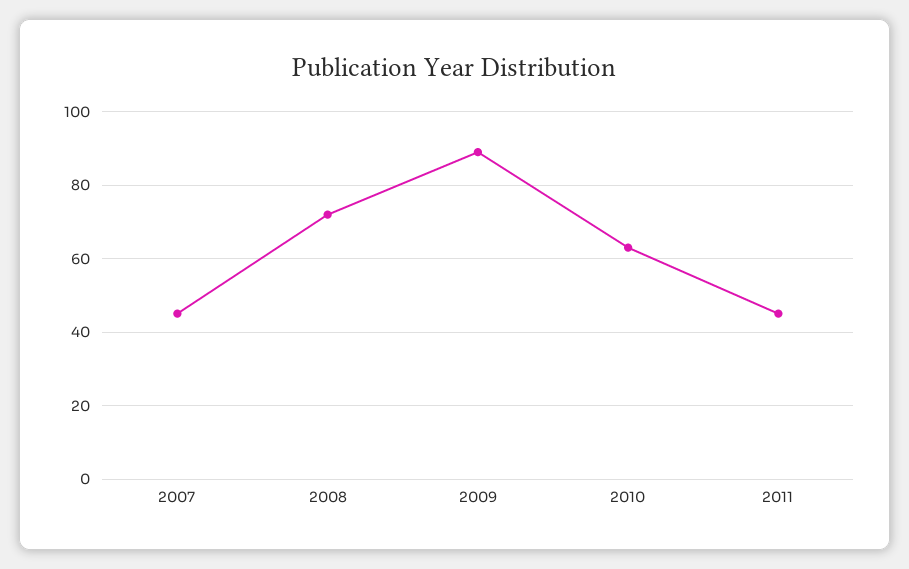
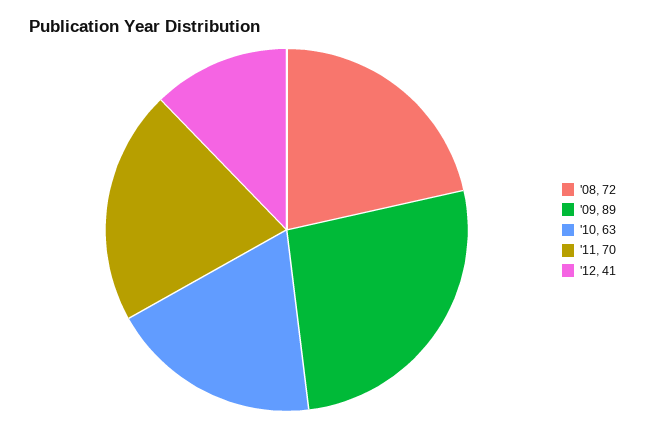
2007: 45 -> none
2011: 45 -> 70
'12: none -> 41

